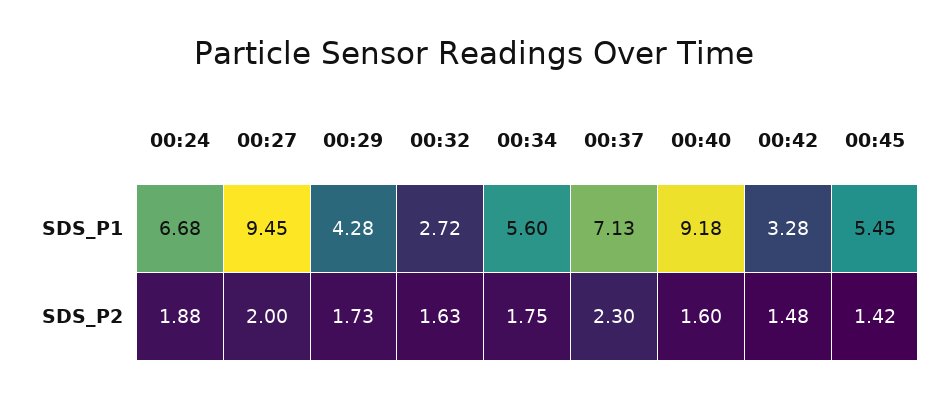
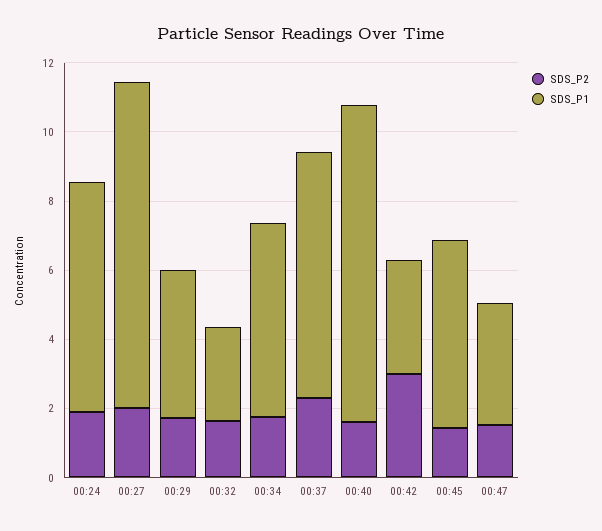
SDS_P2, 00:42: 1.48 -> 3
SDS_P2, 00:47: none -> 1.5
SDS_P1, 00:47: none -> 3.5

